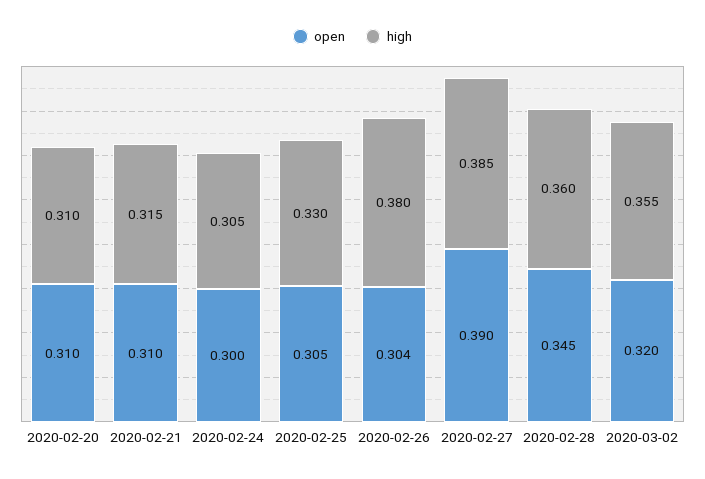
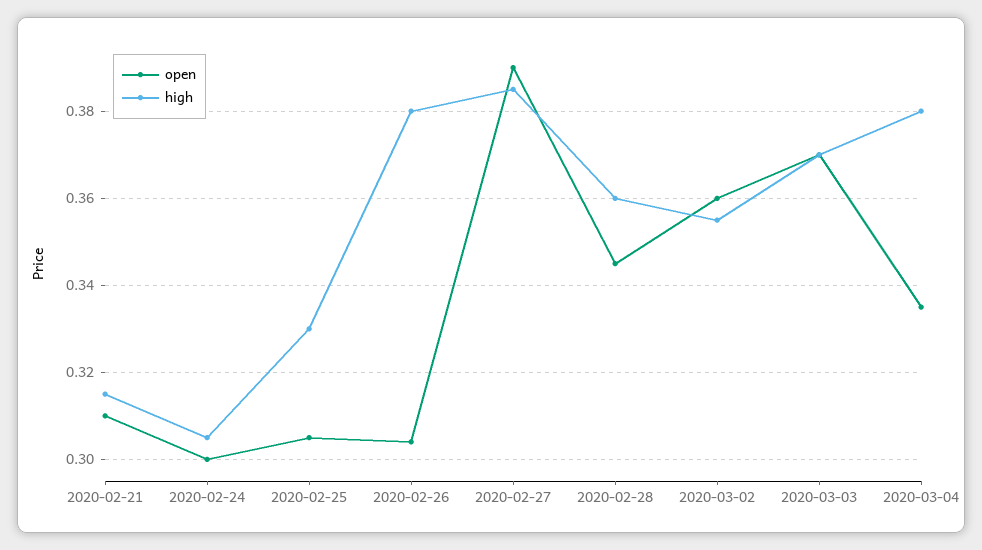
open, 2020-02-20: 0.31 -> none
high, 2020-02-20: 0.31 -> none
open, 2020-03-02: 0.32 -> 0.36
open, 2020-03-03: none -> 0.37
high, 2020-03-03: none -> 0.37
open, 2020-03-04: none -> 0.335
high, 2020-03-04: none -> 0.38

